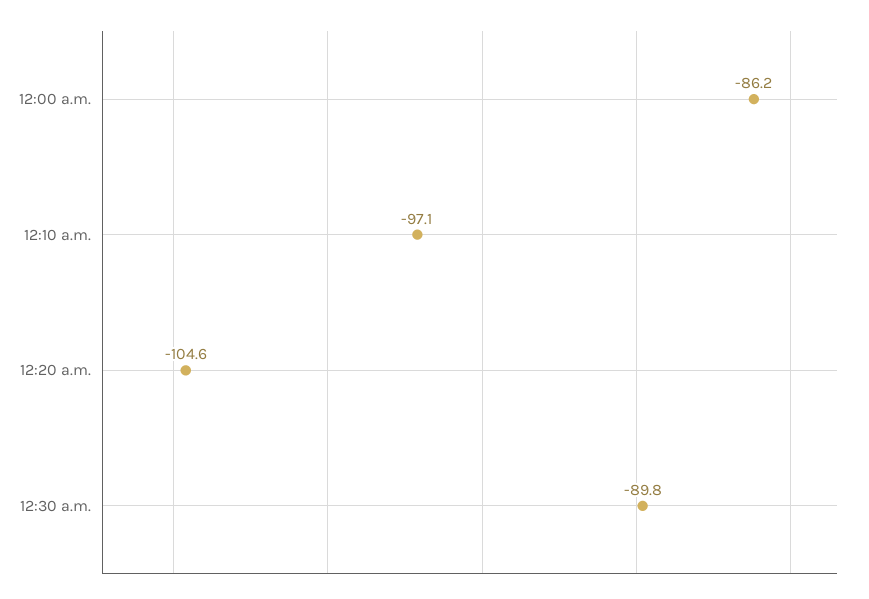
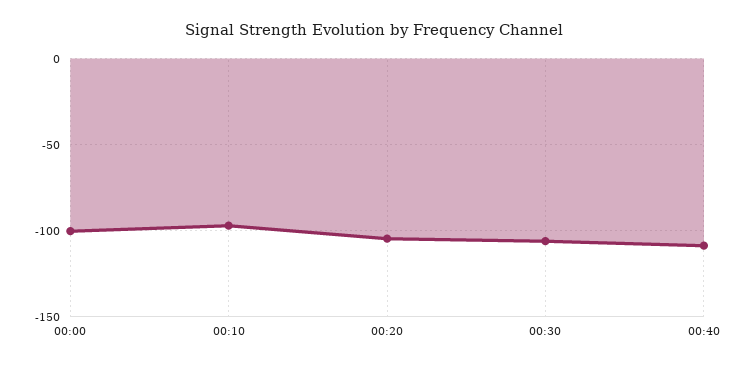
12:00 a.m.: -86.2 -> -100
12:30 a.m.: -89.8 -> -105
00:40: none -> -110

